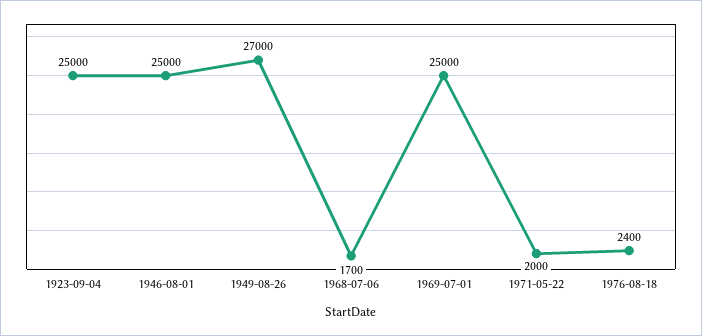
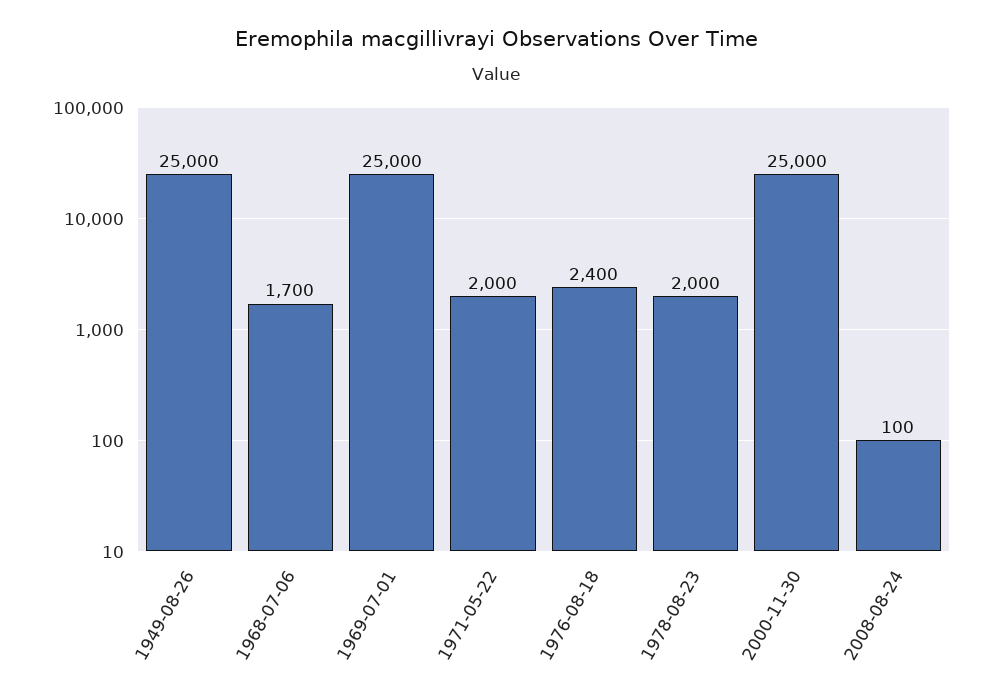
1923-09-04: 25000 -> none
1946-08-01: 25000 -> none
1949-08-26: 27000 -> 25000
1978-08-23: none -> 2000
2000-11-30: none -> 25000
2008-08-24: none -> 100

